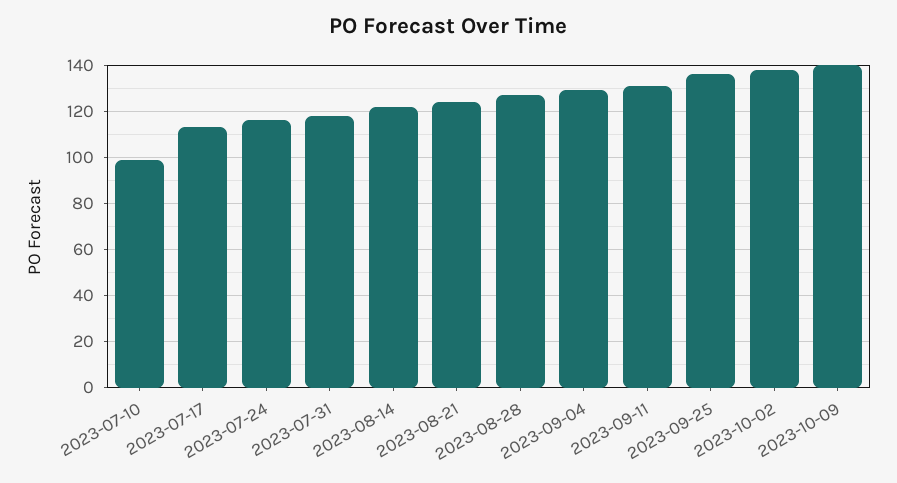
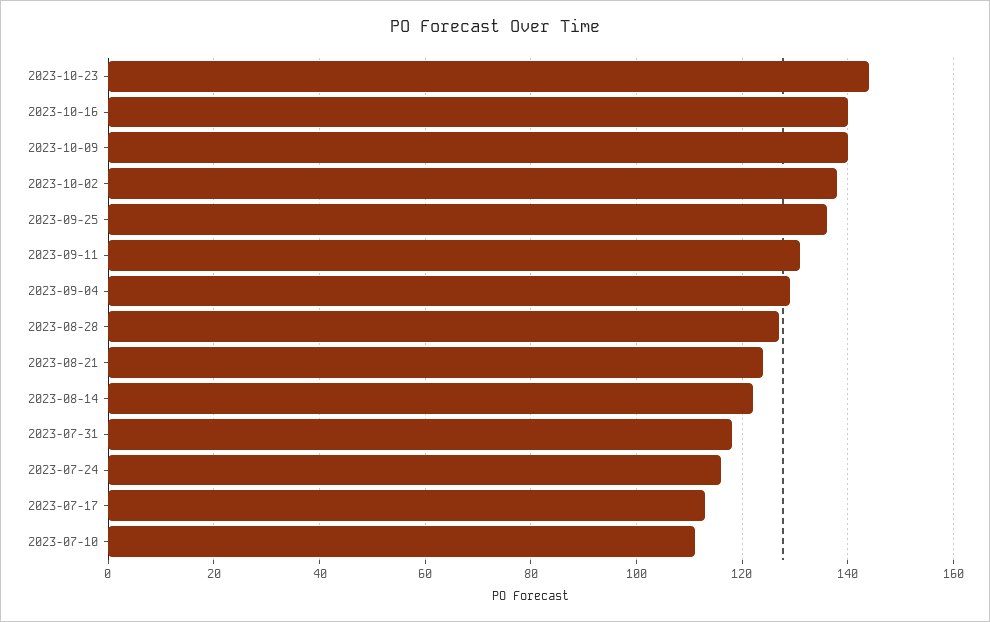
2023-07-10: 100 -> 110
2023-10-23: none -> 145
2023-10-16: none -> 140

